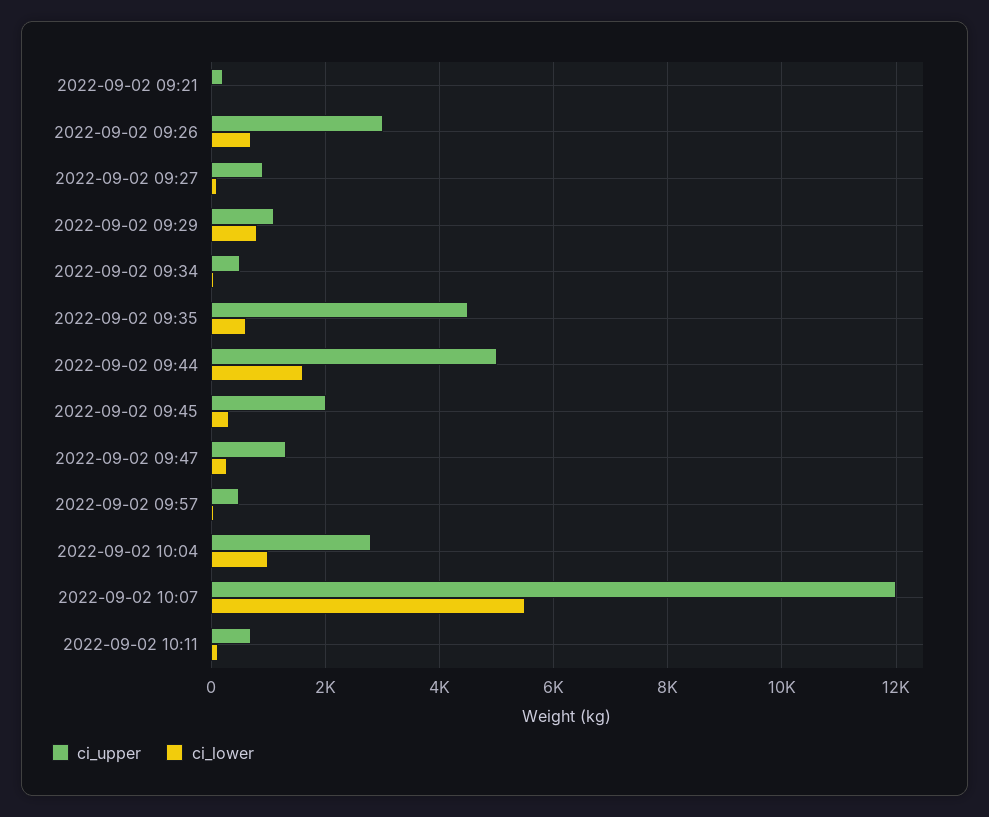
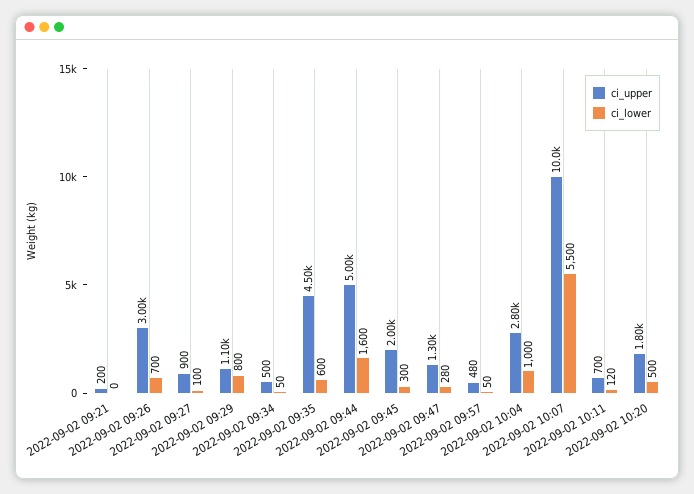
ci_upper, 2022-09-02 10:07: 12000 -> 10000
ci_upper, 2022-09-02 10:20: none -> 1800
ci_lower, 2022-09-02 10:20: none -> 500

